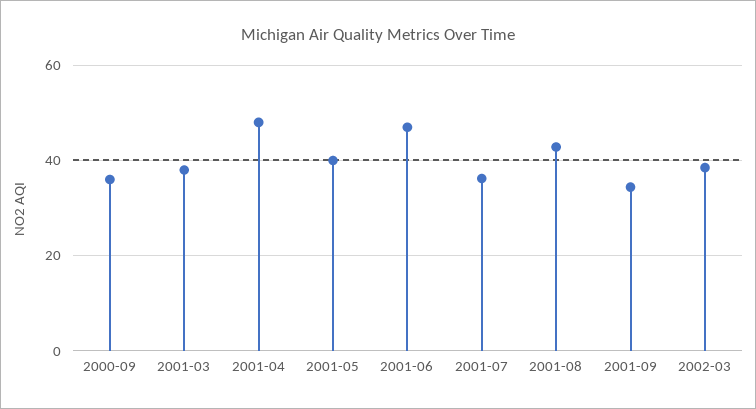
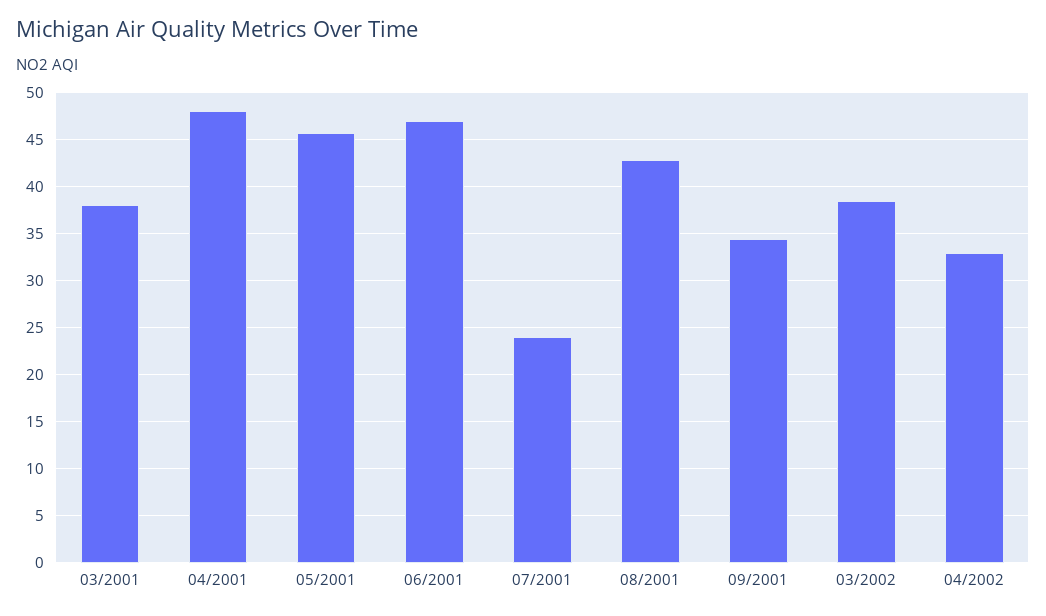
2000-09: 36 -> none
2001-05: 40 -> 46
2001-07: 36 -> 24
04/2002: none -> 33

